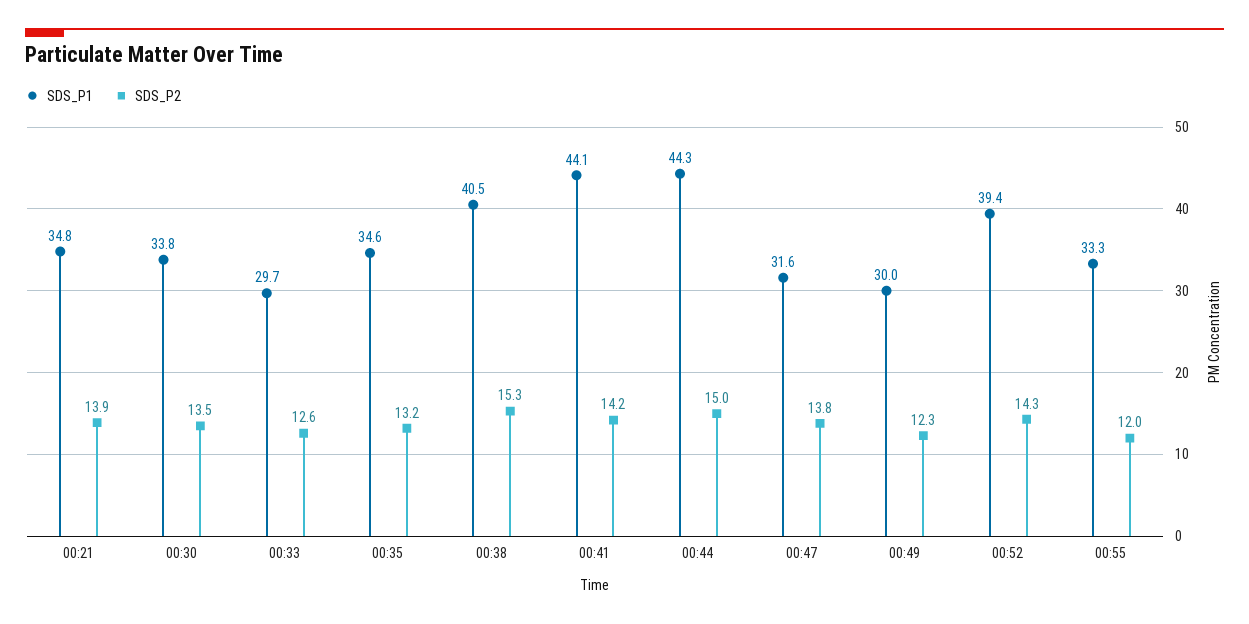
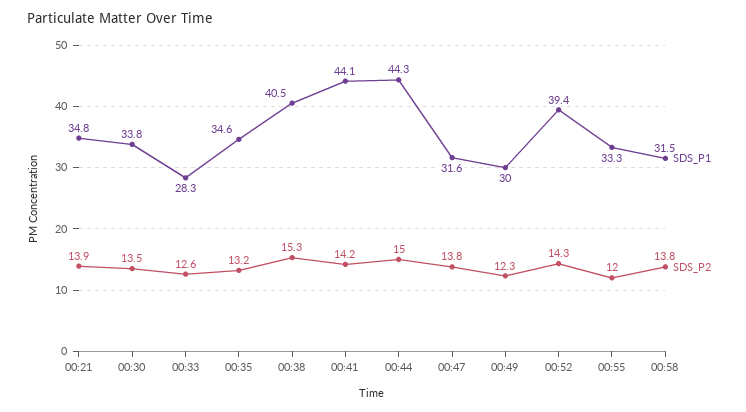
SDS_P1, 00:33: 29.7 -> 28.3
SDS_P1, 00:58: none -> 31.5
SDS_P2, 00:58: none -> 13.8

